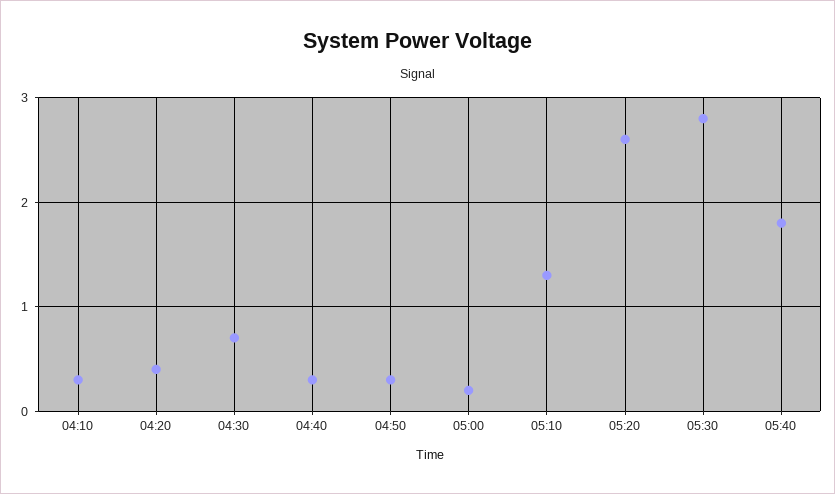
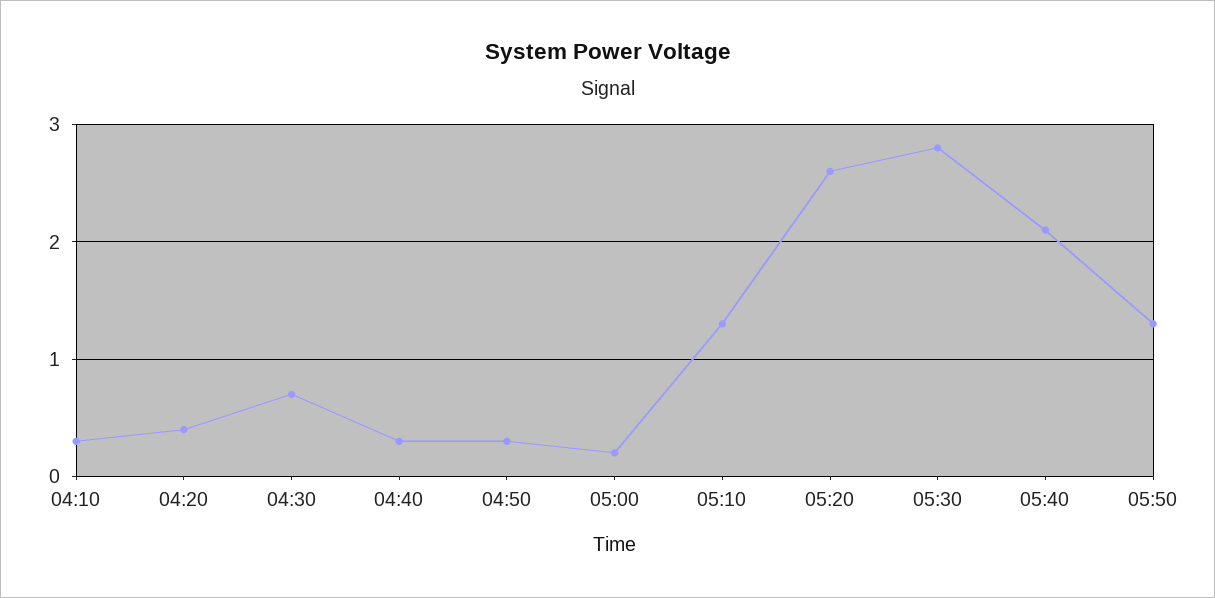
05:40: 1.8 -> 2.1
05:50: none -> 1.3

